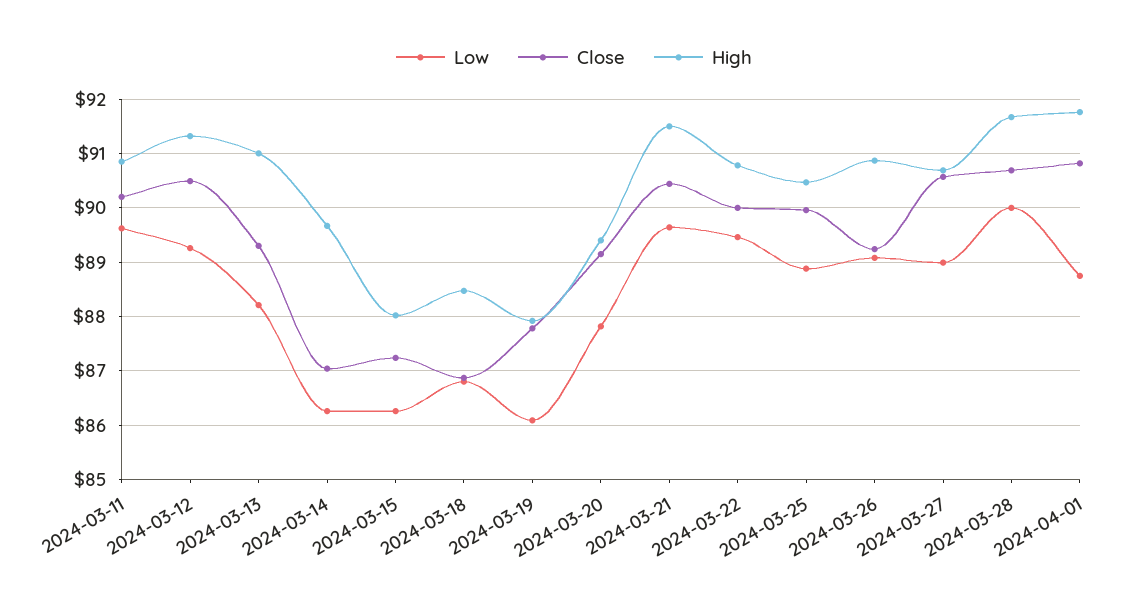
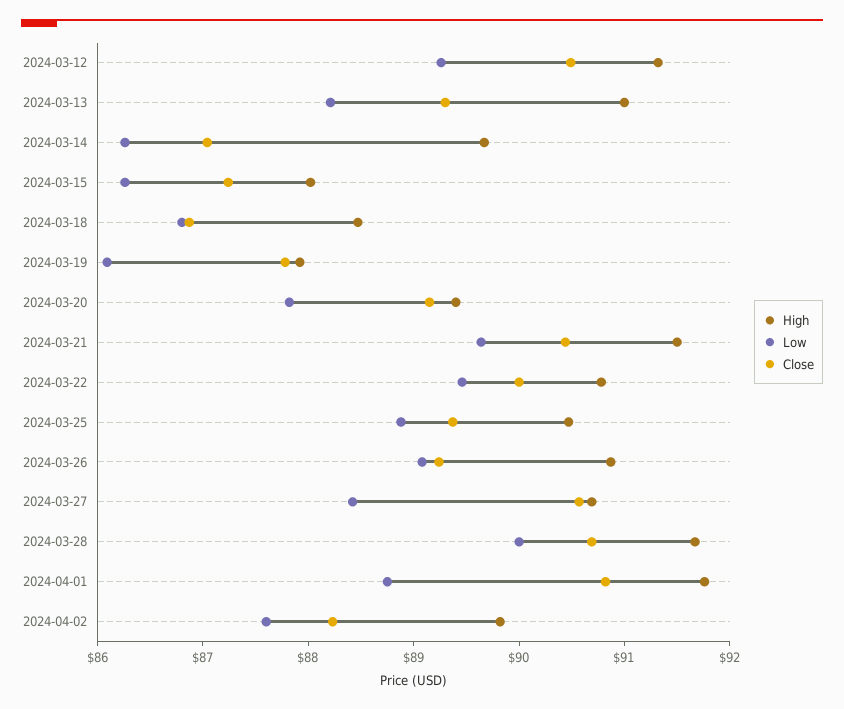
Low, 2024-03-11: 89.6 -> none
Close, 2024-03-11: 90.2 -> none
High, 2024-03-11: 90.8 -> none
Close, 2024-03-25: 90 -> 89.4
Low, 2024-03-27: 89 -> 88.4
High, 2024-04-02: none -> 89.8
Low, 2024-04-02: none -> 87.6
Close, 2024-04-02: none -> 88.2

